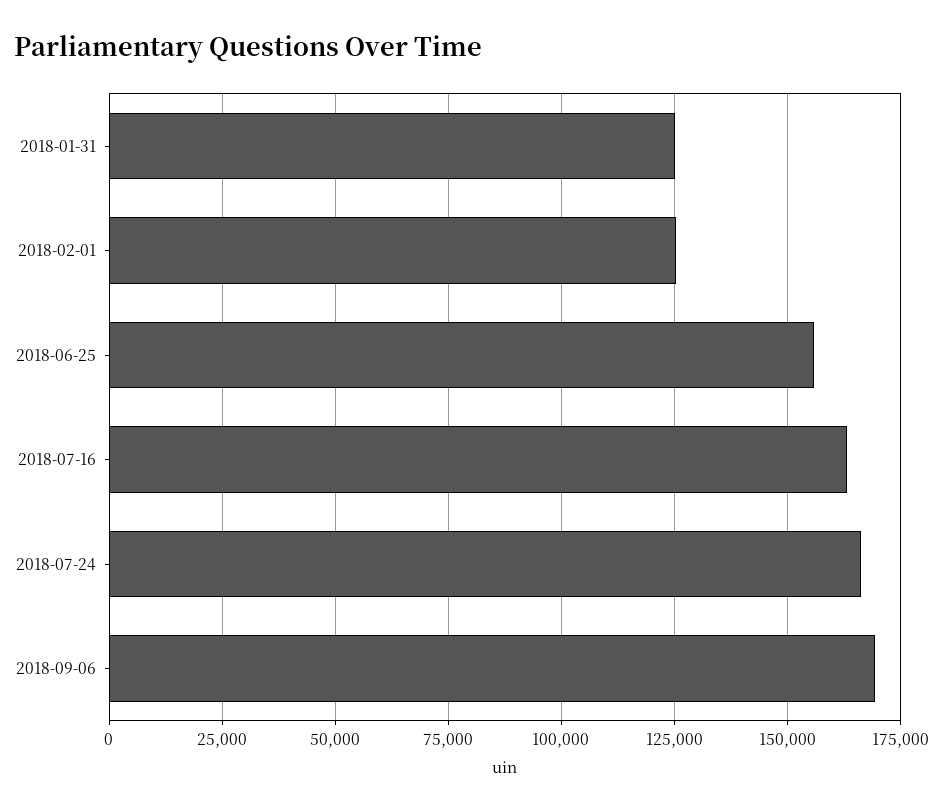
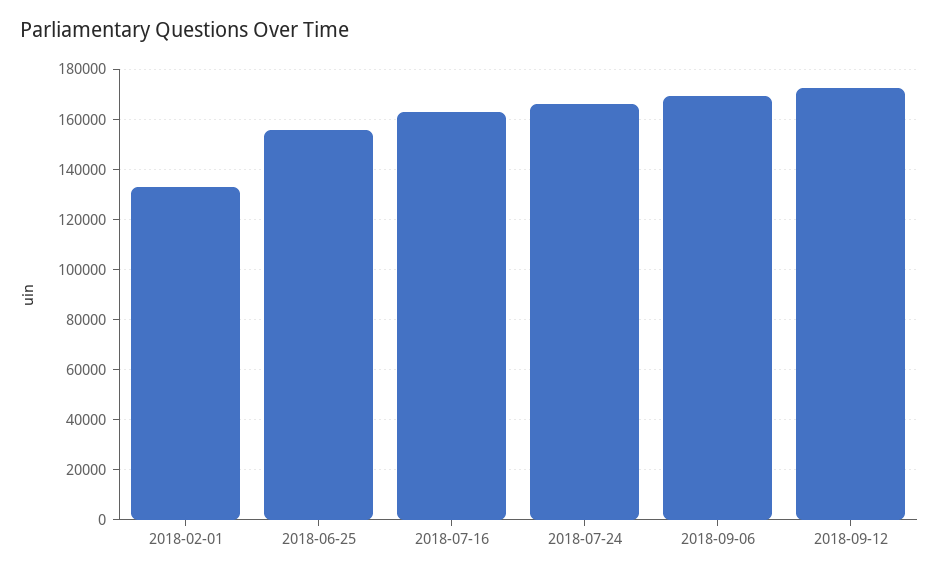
2018-01-31: 125000 -> none
2018-02-01: 125000 -> 132500
2018-09-12: none -> 172500

